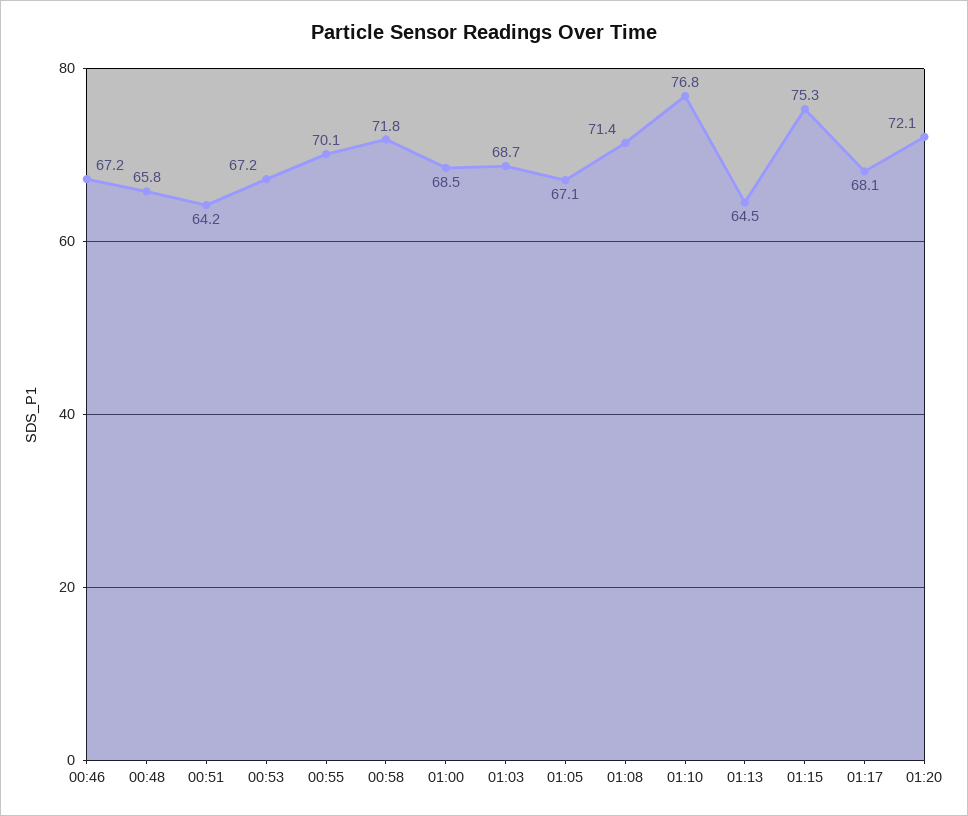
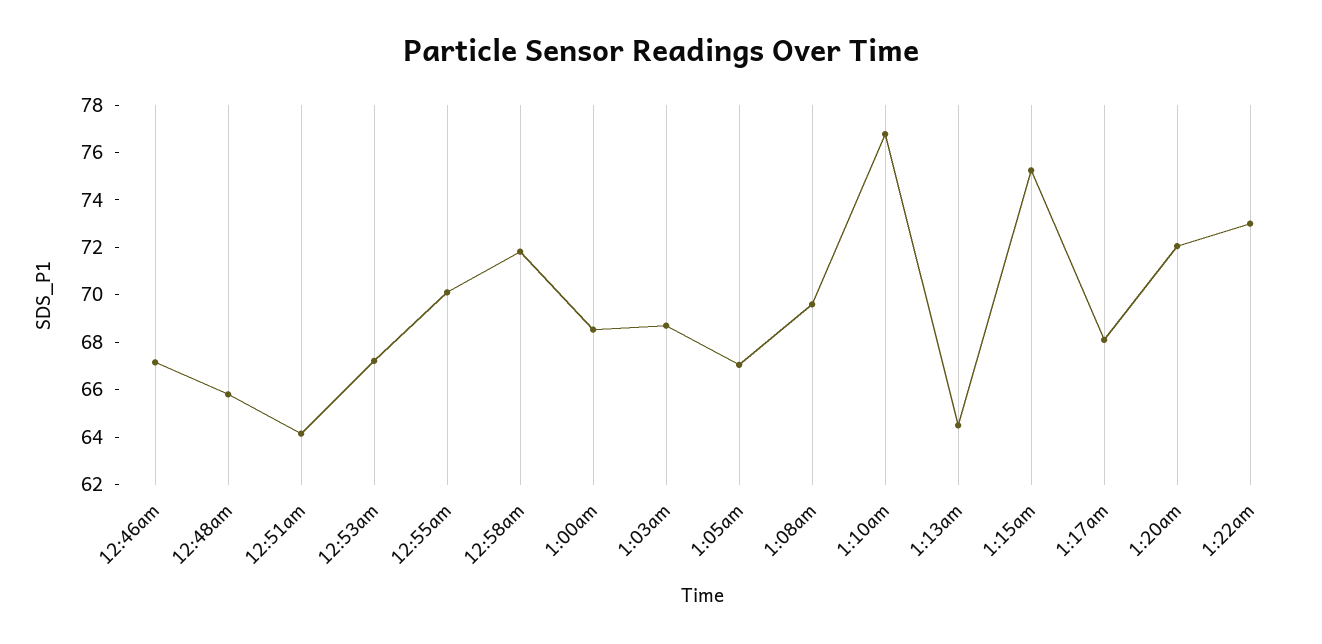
01:08: 71.4 -> 69.5
1:22am: none -> 73

